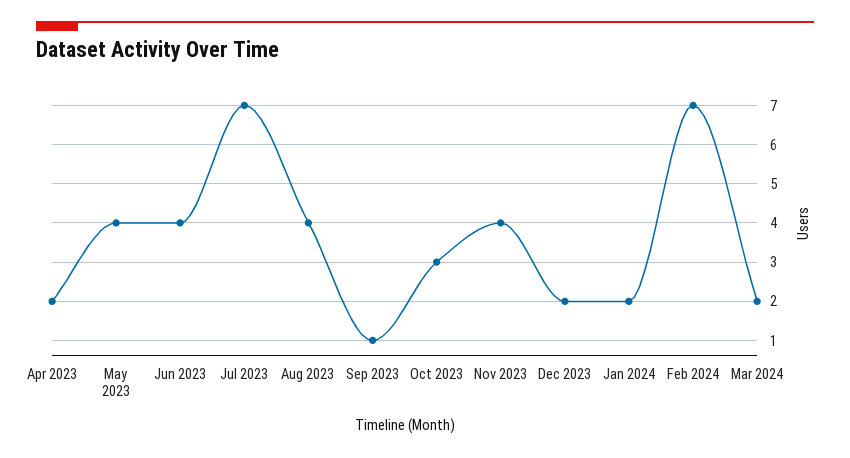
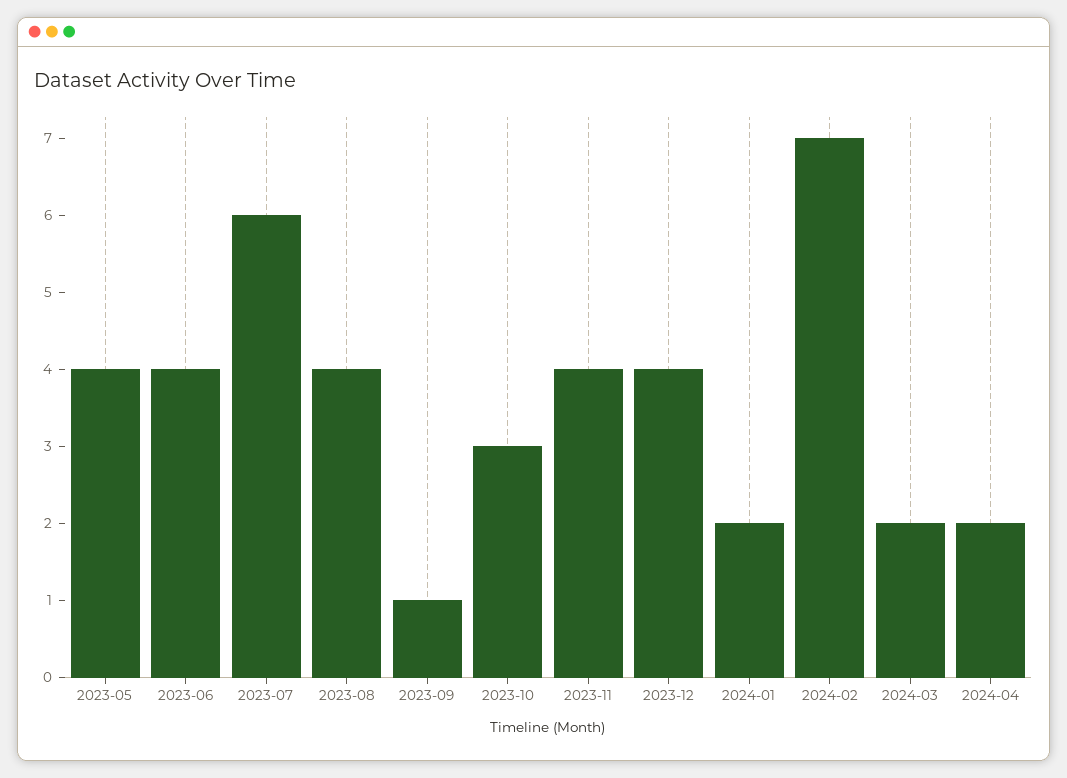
Apr 2023: 2 -> none
Jul 2023: 7 -> 6
Dec 2023: 2 -> 4
2024-04: none -> 2

